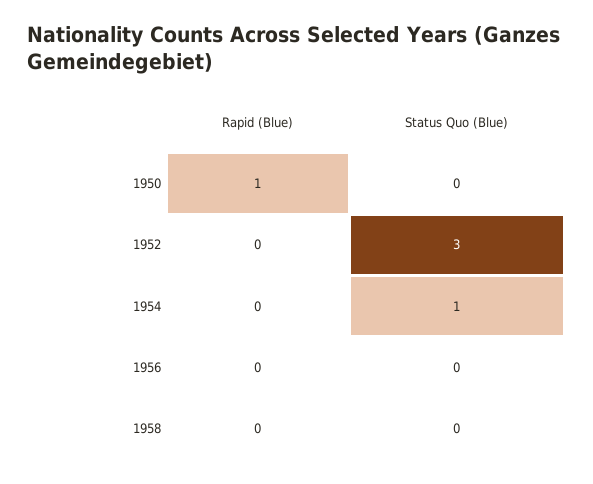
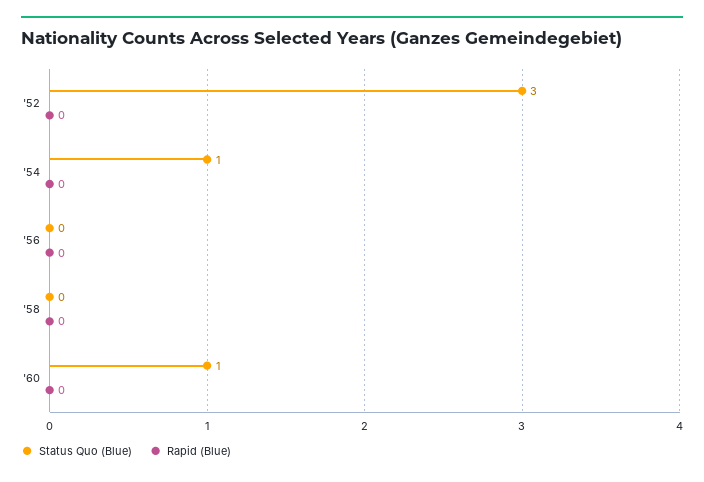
Rapid (Blue), 1950: 1 -> none
Status Quo (Blue), 1950: 0 -> none
Status Quo (Blue), '60: none -> 1
Rapid (Blue), '60: none -> 0

